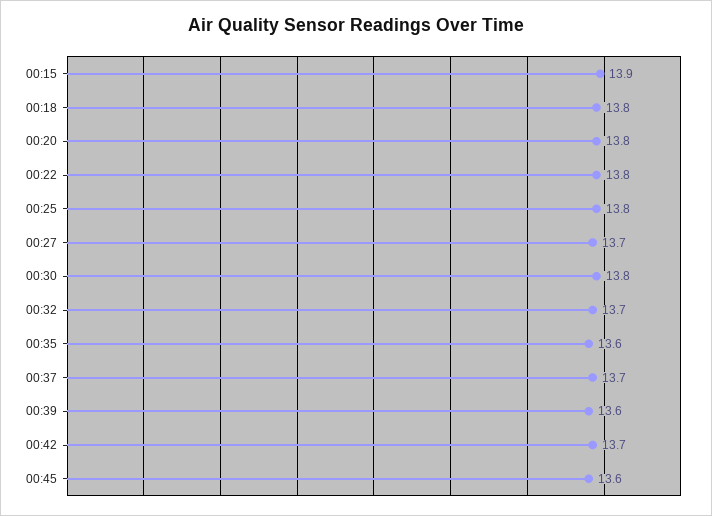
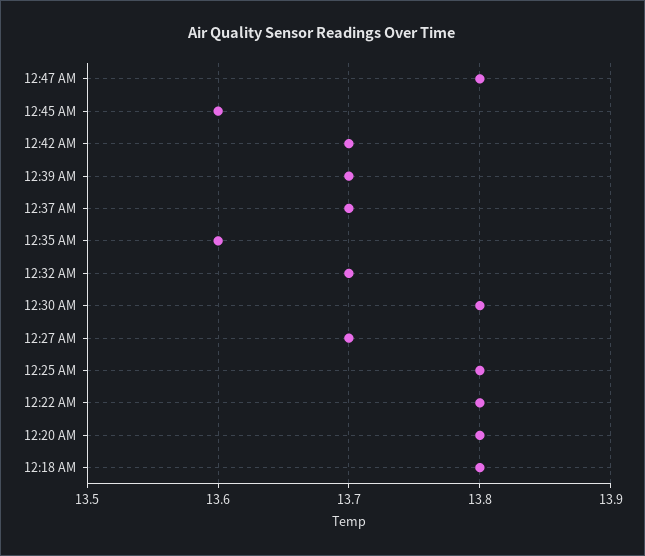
00:15: 13.9 -> none
00:39: 13.6 -> 13.7
12:47 AM: none -> 13.8

